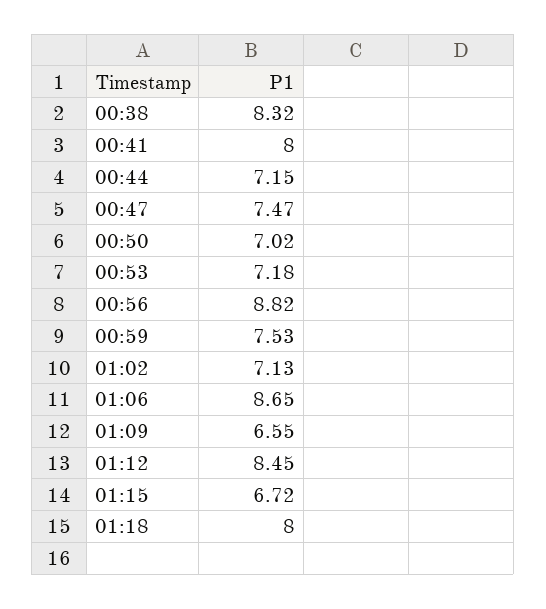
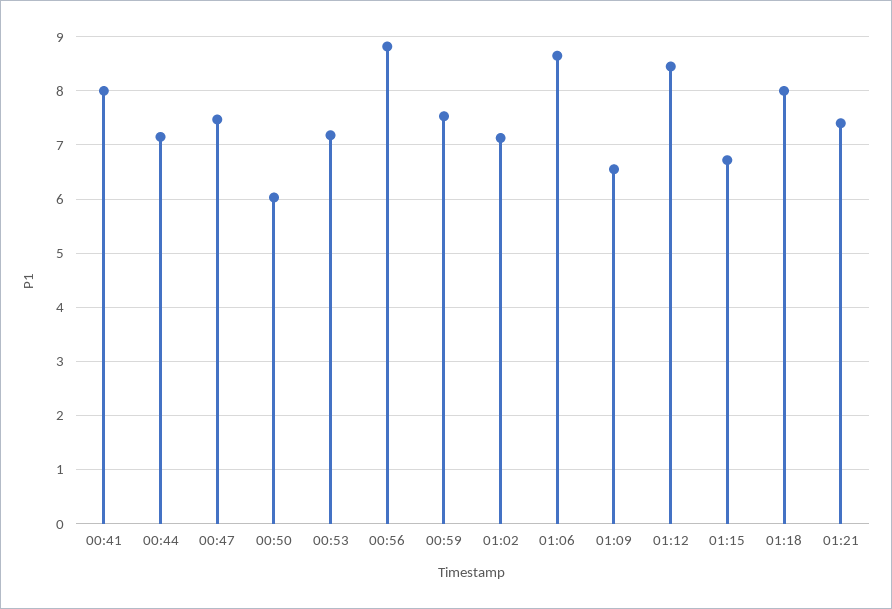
00:38: 8.32 -> none
00:50: 7.02 -> 6
01:21: none -> 7.4

